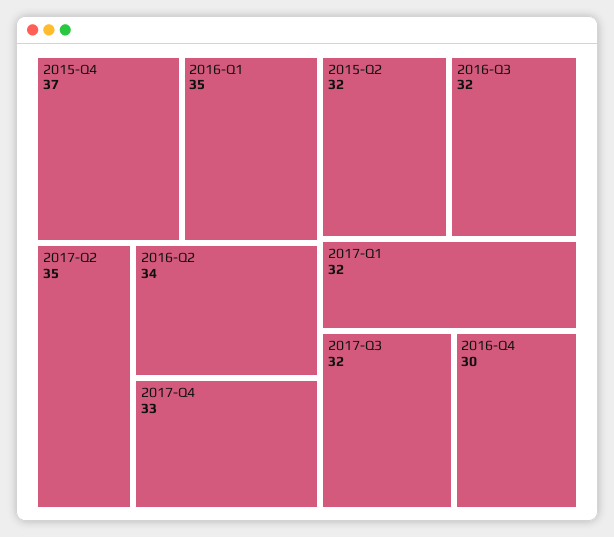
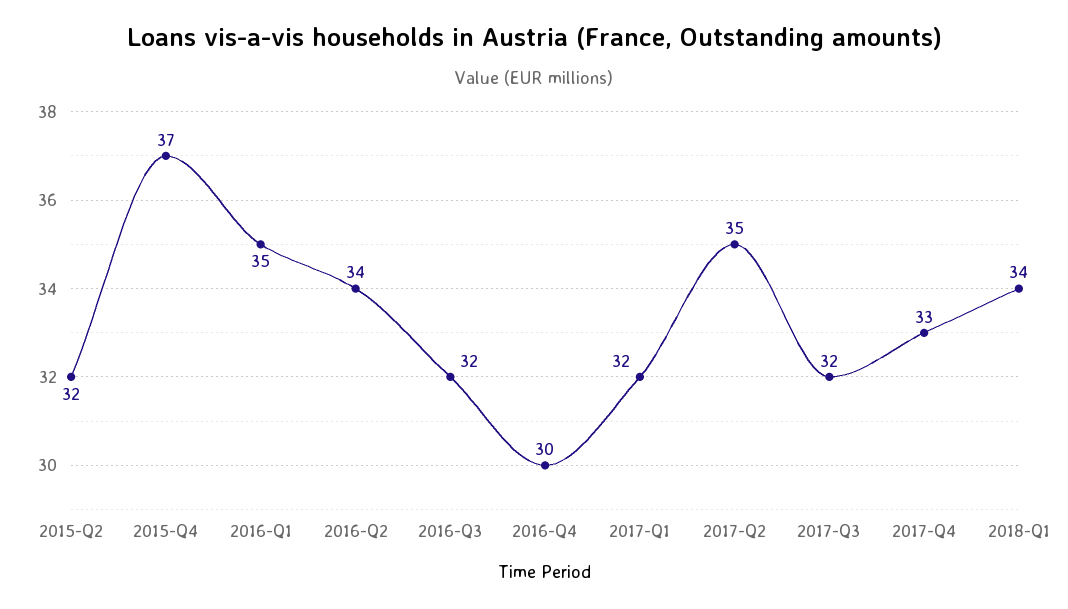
2018-Q1: none -> 34

